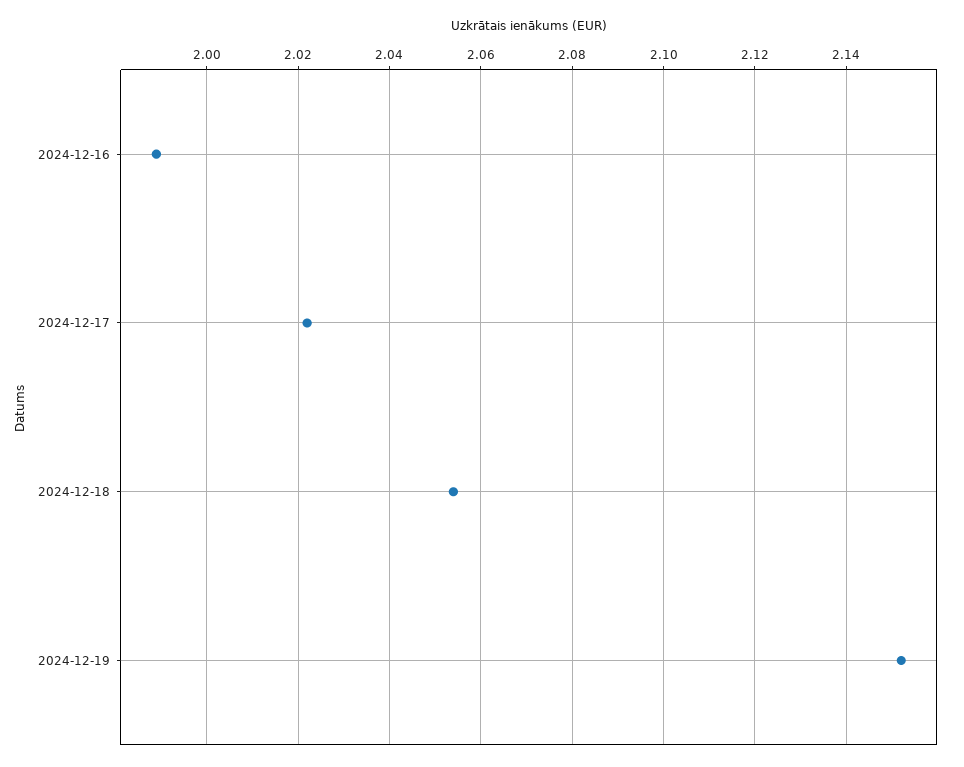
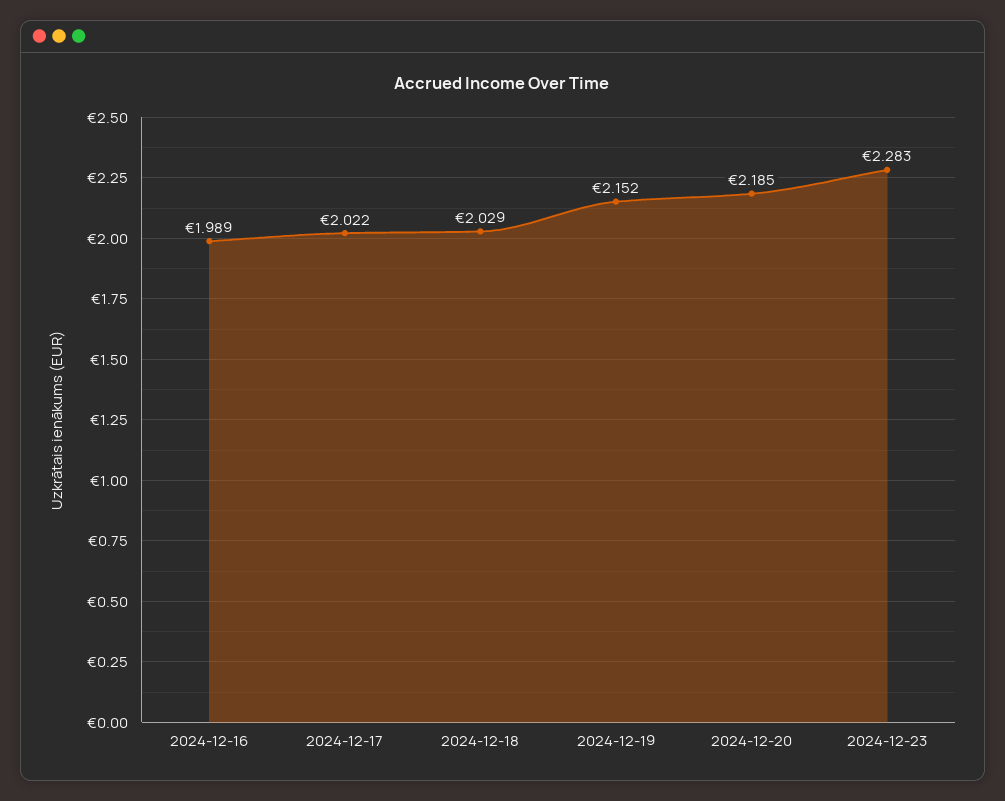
2024-12-18: 2.055 -> 2.029
2024-12-20: none -> 2.185
2024-12-23: none -> 2.283

